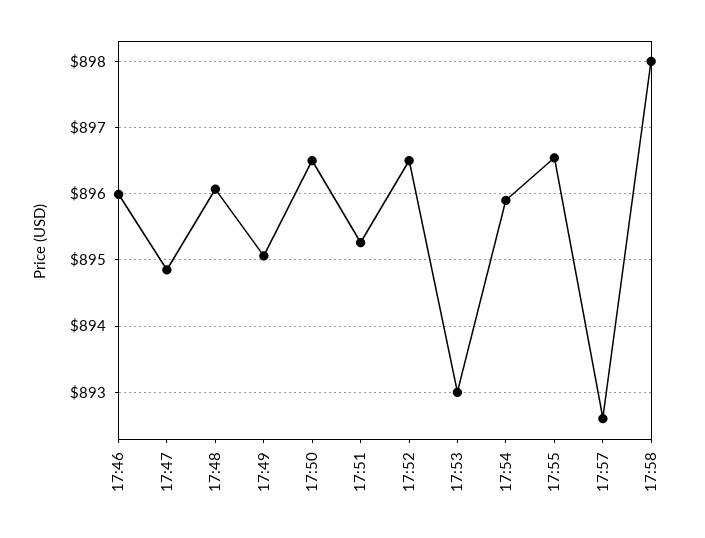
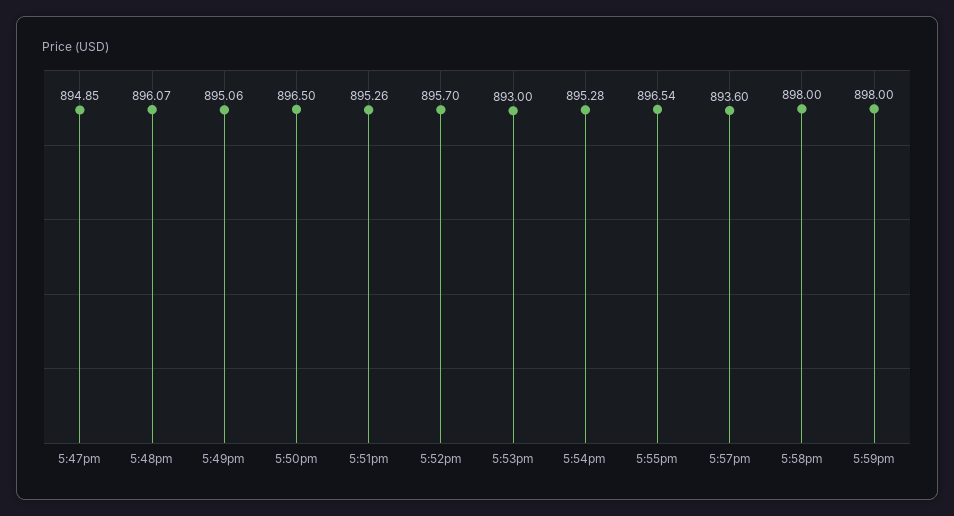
17:46: 896 -> none
17:52: 896.5 -> 895.7
17:54: 895.9 -> 895.28
17:57: 892.6 -> 893.6
5:59pm: none -> 898

